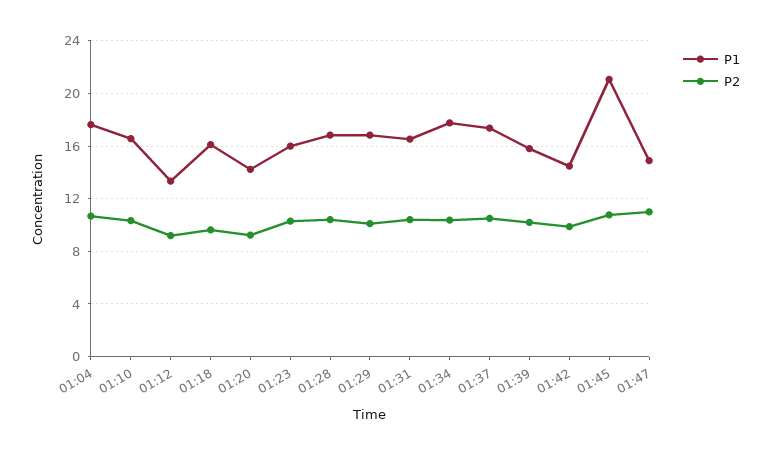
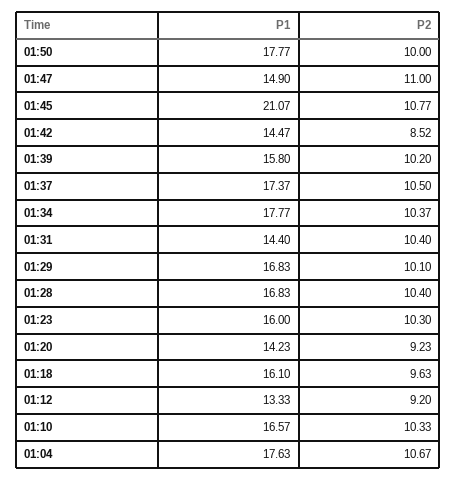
P1, 01:31: 16.5 -> 14.4
P2, 01:42: 10 -> 8.52
P1, 01:50: none -> 17.77
P2, 01:50: none -> 10

